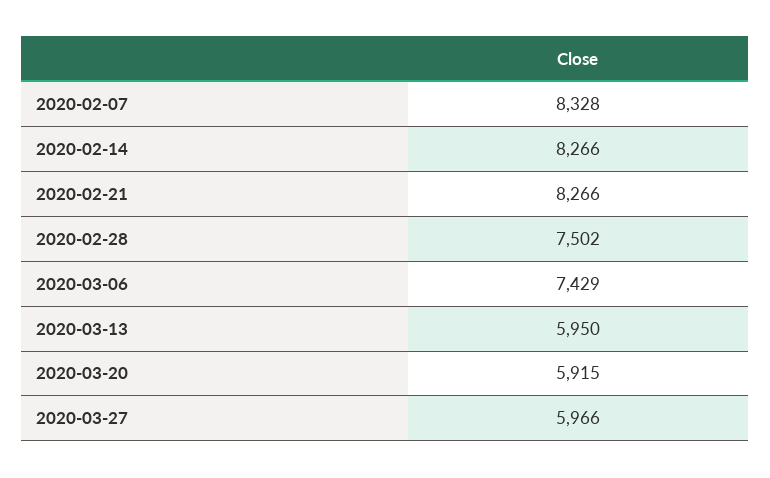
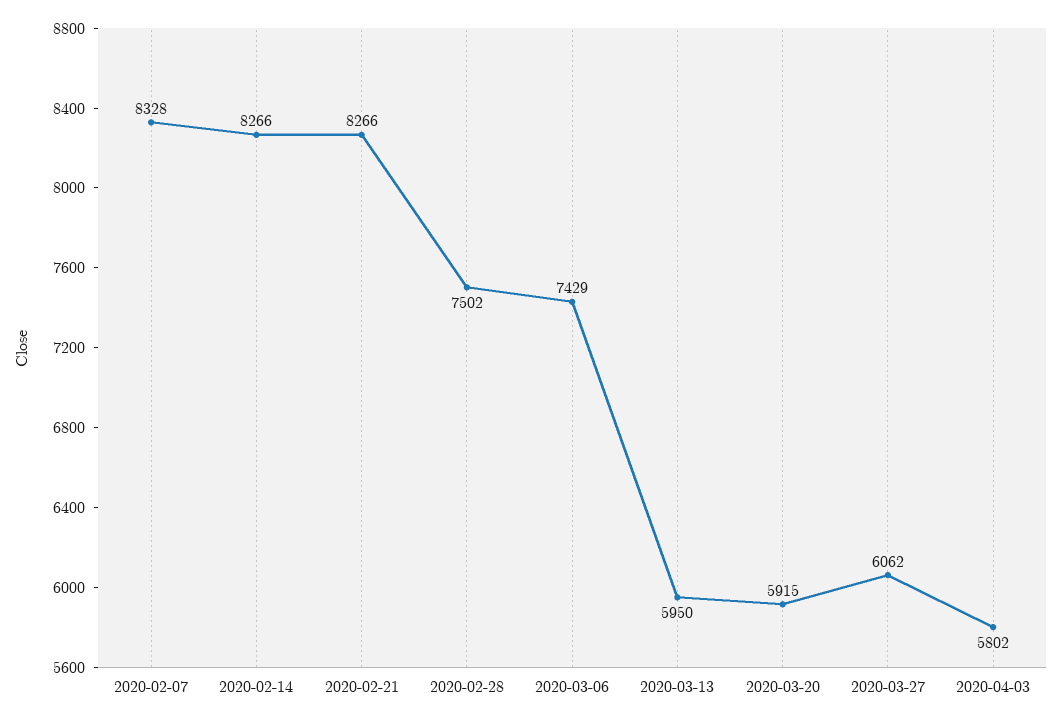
2020-03-27: 5966 -> 6062
2020-04-03: none -> 5802

